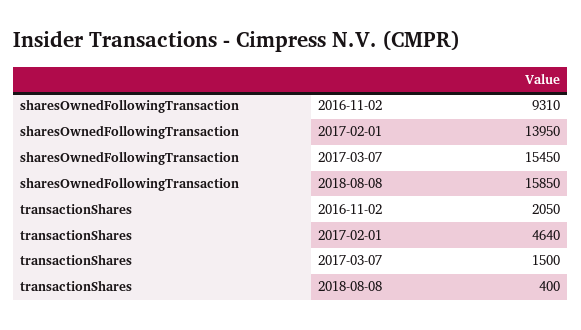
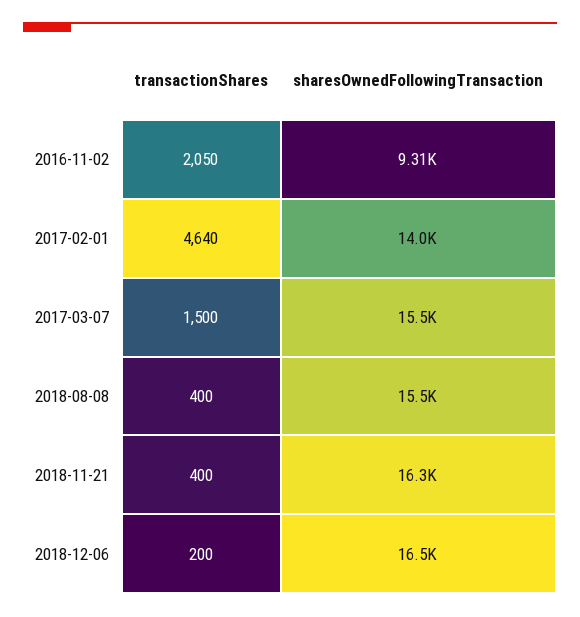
sharesOwnedFollowingTransaction, 2018-08-08: 15850 -> 15500
transactionShares, 2018-11-21: none -> 400
sharesOwnedFollowingTransaction, 2018-11-21: none -> 16300
transactionShares, 2018-12-06: none -> 200
sharesOwnedFollowingTransaction, 2018-12-06: none -> 16500

